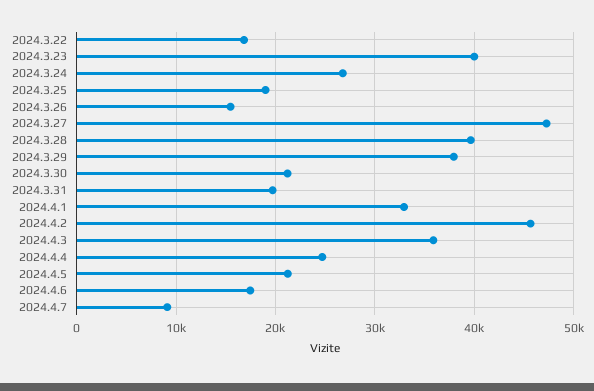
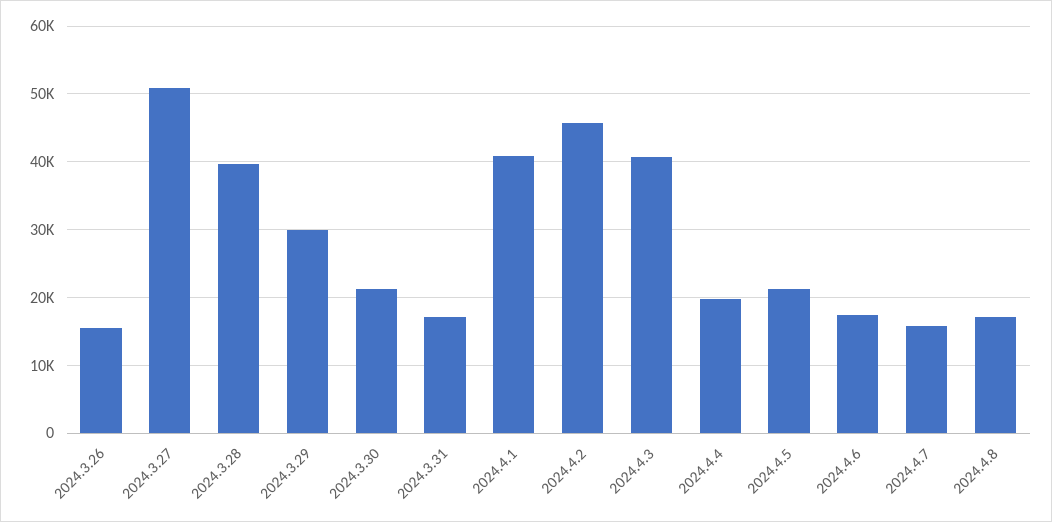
2024.3.22: 17000 -> none
2024.3.23: 40000 -> none
2024.3.24: 27000 -> none
2024.3.25: 19000 -> none
2024.3.27: 47000 -> 51000
2024.3.29: 38000 -> 30000
2024.3.31: 20000 -> 17000
2024.4.1: 33000 -> 41000
2024.4.3: 36000 -> 41000
2024.4.4: 25000 -> 20000
2024.4.7: 9000 -> 16000
2024.4.8: none -> 17000

